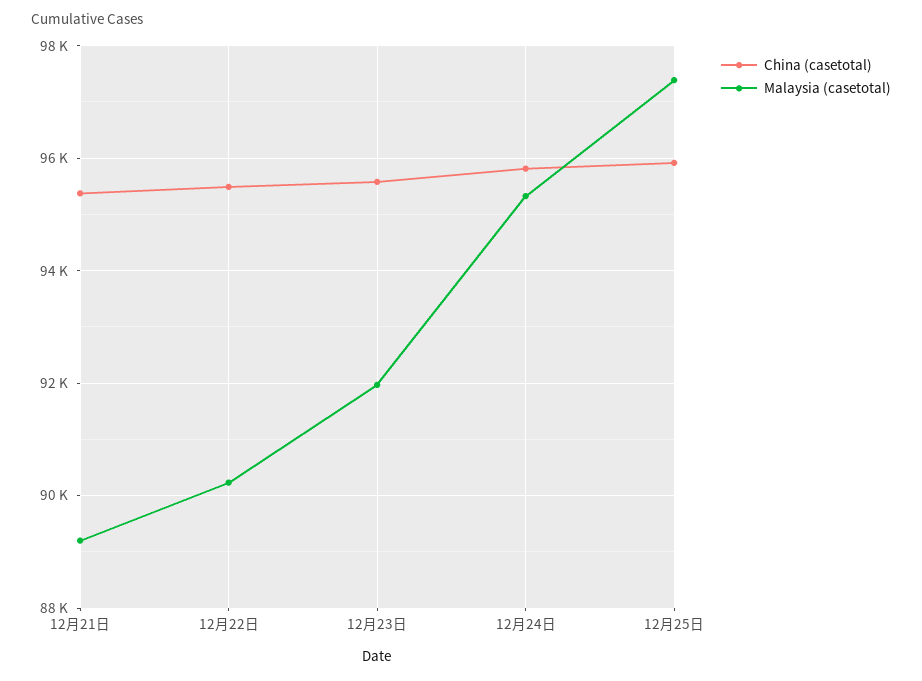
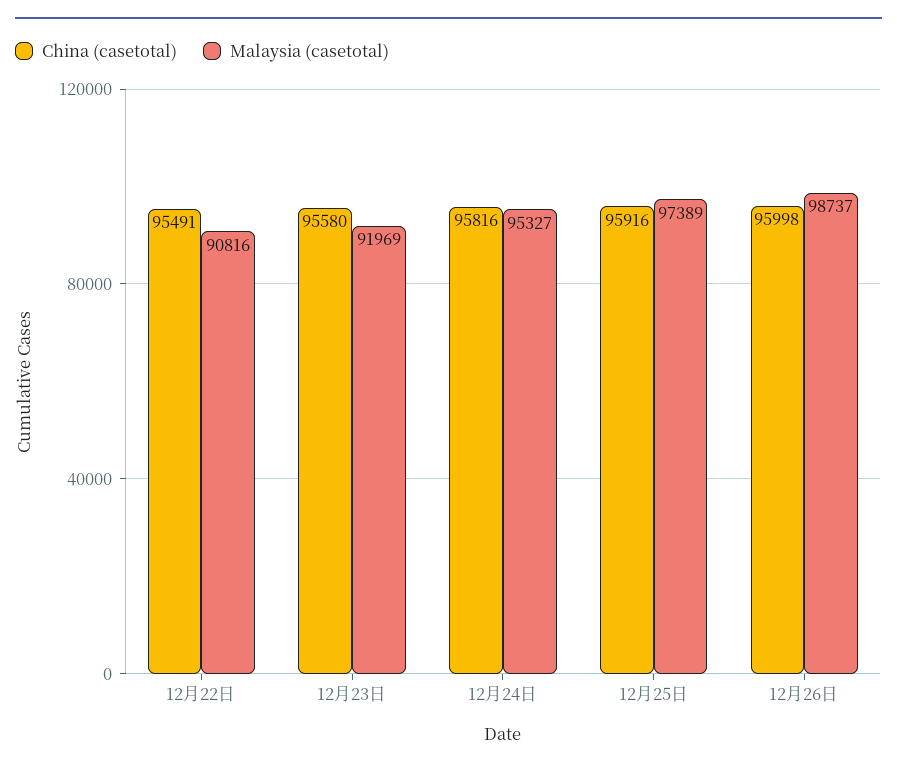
China (casetotal), 12月21日: 95400 -> none
Malaysia (casetotal), 12月21日: 89200 -> none
Malaysia (casetotal), 12月22日: 90200 -> 90816
China (casetotal), 12月26日: none -> 95998
Malaysia (casetotal), 12月26日: none -> 98737

